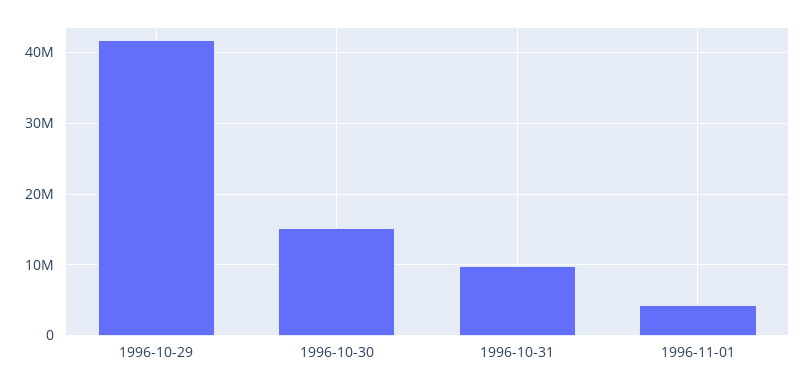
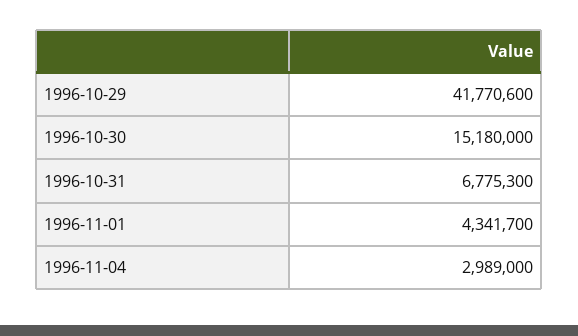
1996-10-31: 10000000 -> 6775300
1996-11-04: none -> 2989000

